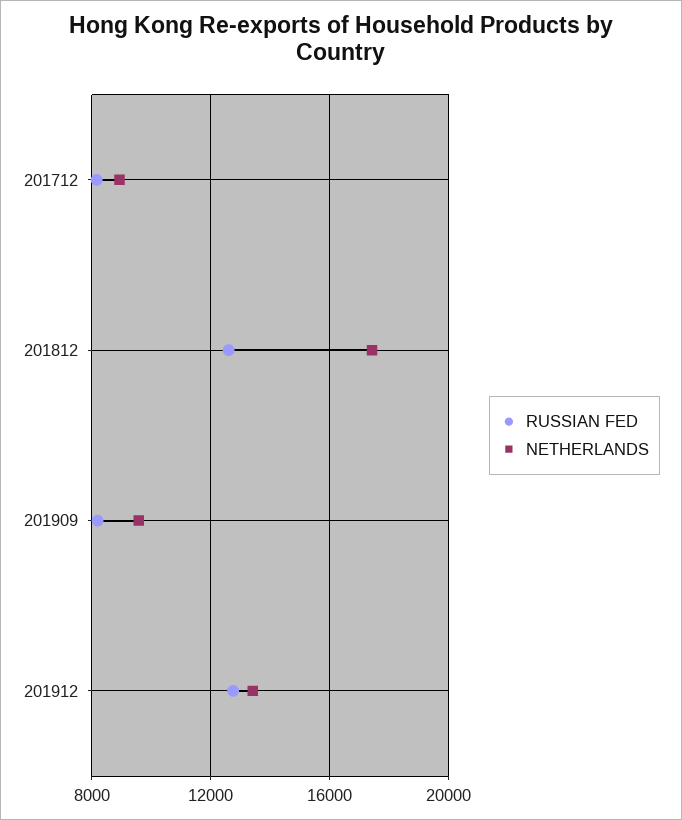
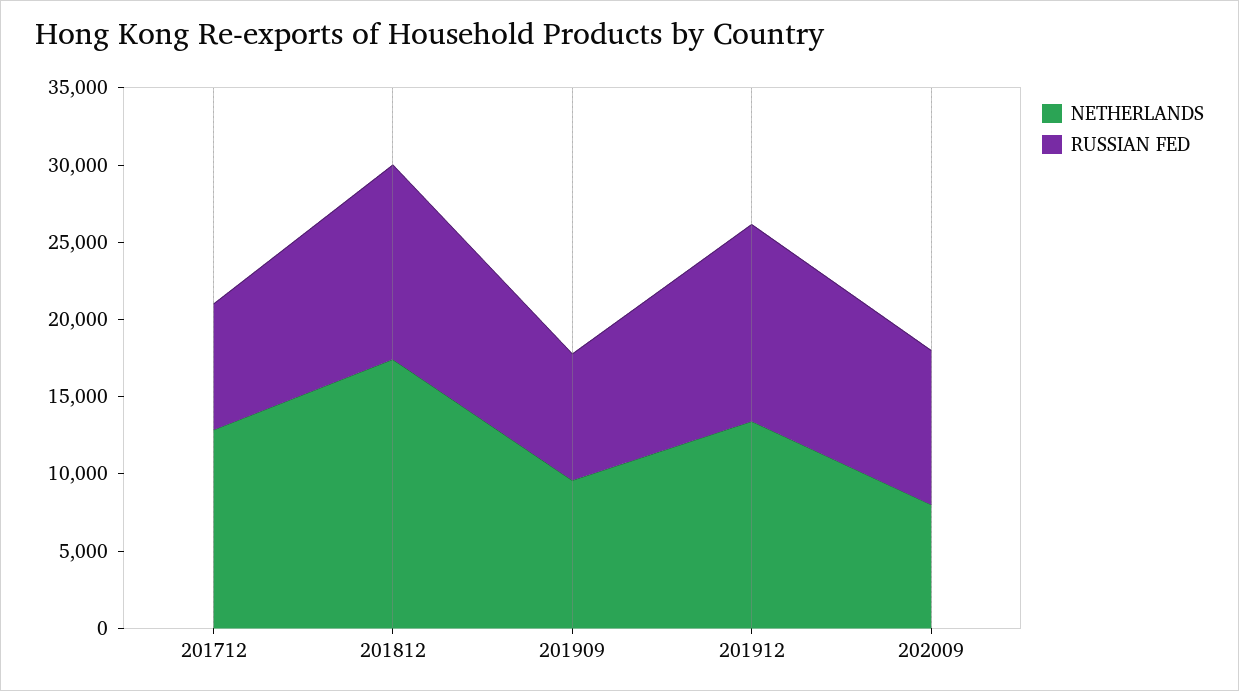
NETHERLANDS, 201712: 9000 -> 13000
NETHERLANDS, 202009: none -> 8000
RUSSIAN FED, 202009: none -> 10000

